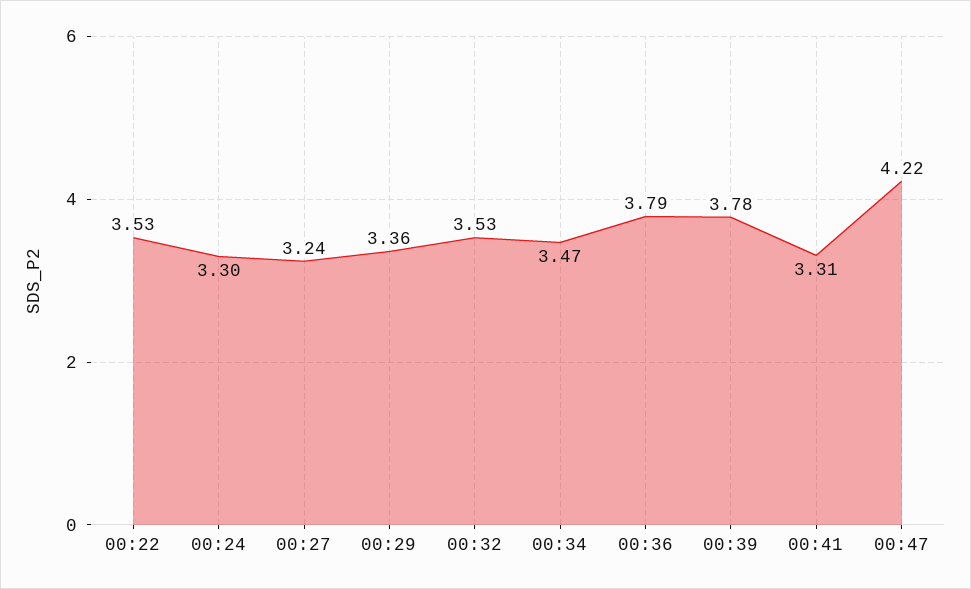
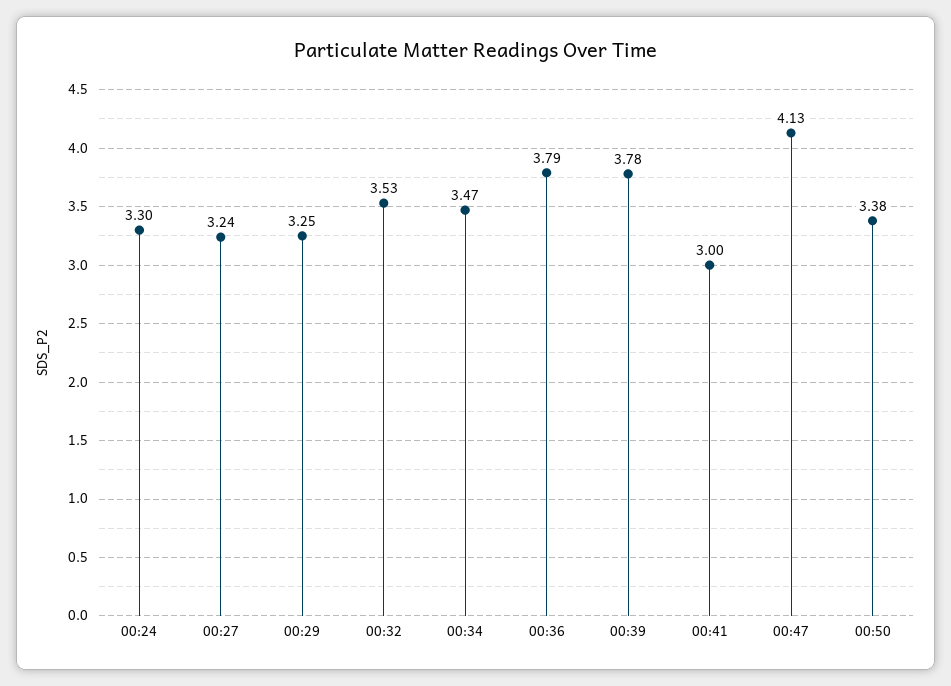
00:22: 3.53 -> none
00:29: 3.36 -> 3.25
00:41: 3.31 -> 3
00:47: 4.22 -> 4.13
00:50: none -> 3.38

